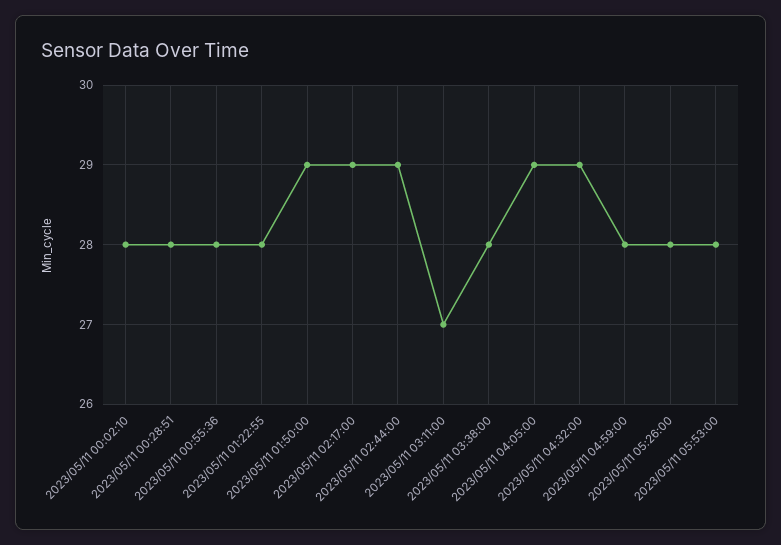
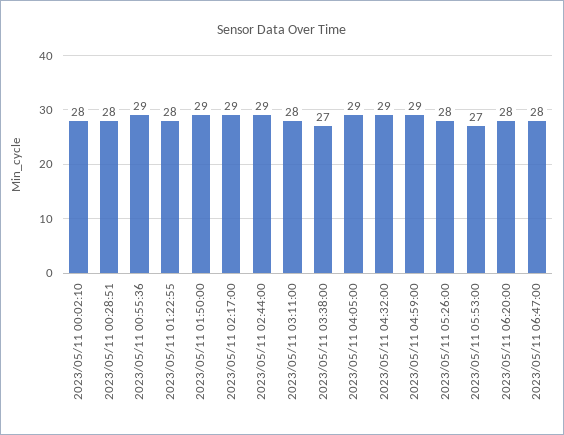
2023/05/11 00:55:36: 28 -> 29
2023/05/11 03:11:00: 27 -> 28
2023/05/11 03:38:00: 28 -> 27
2023/05/11 04:59:00: 28 -> 29
2023/05/11 05:53:00: 28 -> 27
2023/05/11 06:20:00: none -> 28
2023/05/11 06:47:00: none -> 28

